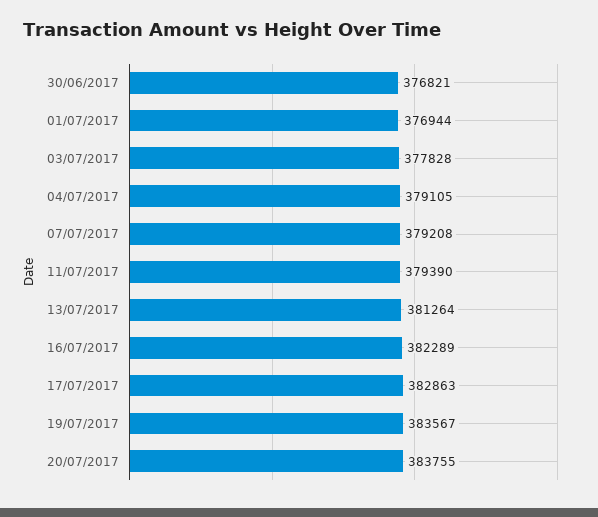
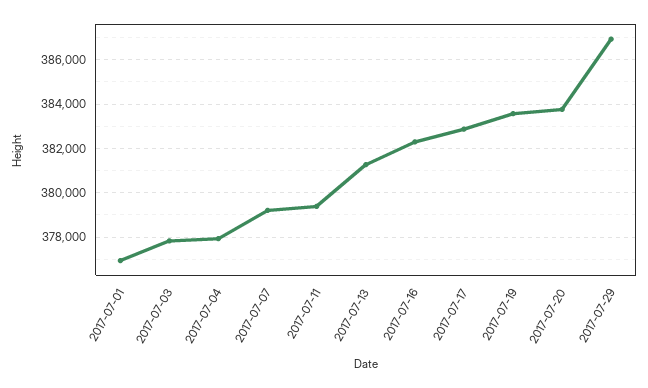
30/06/2017: 376821 -> none
04/07/2017: 379105 -> 378000
2017-07-29: none -> 387000

